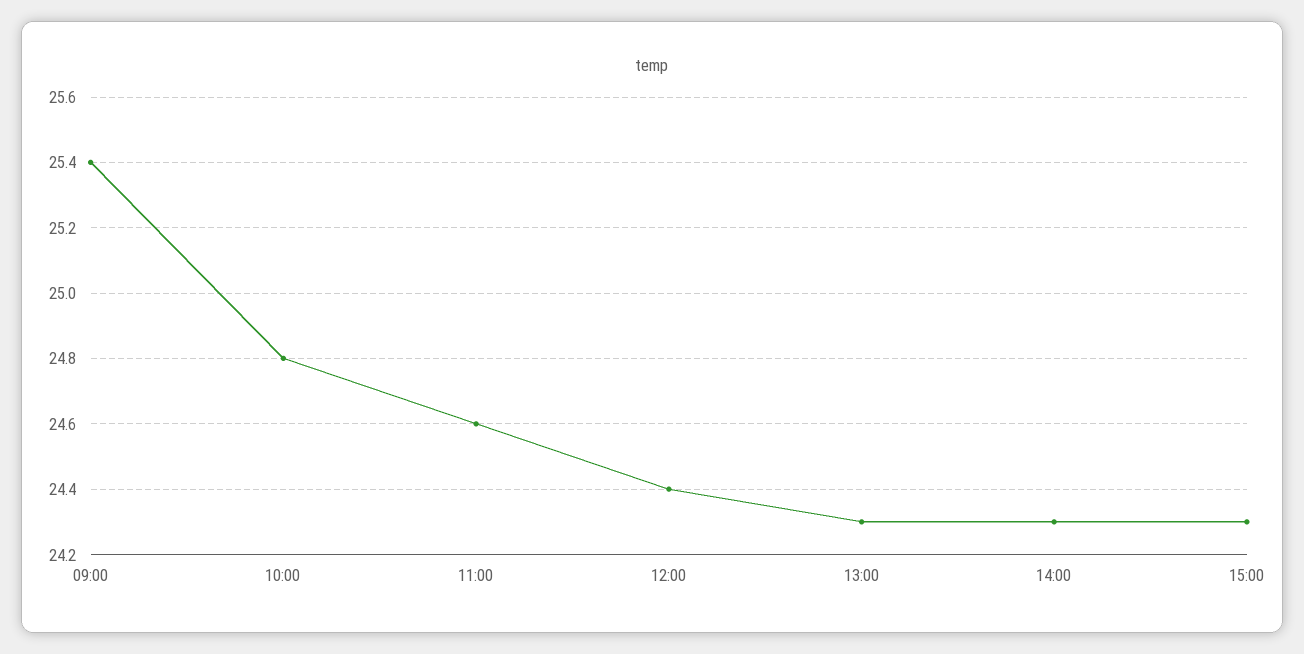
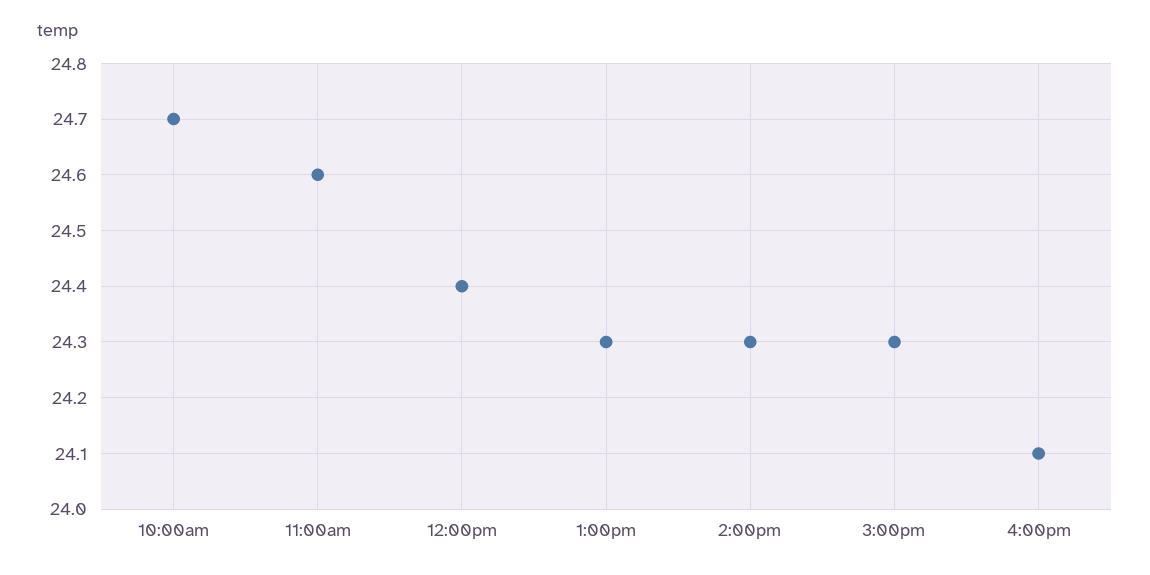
09:00: 25.4 -> none
10:00: 24.8 -> 24.7
4:00pm: none -> 24.1

